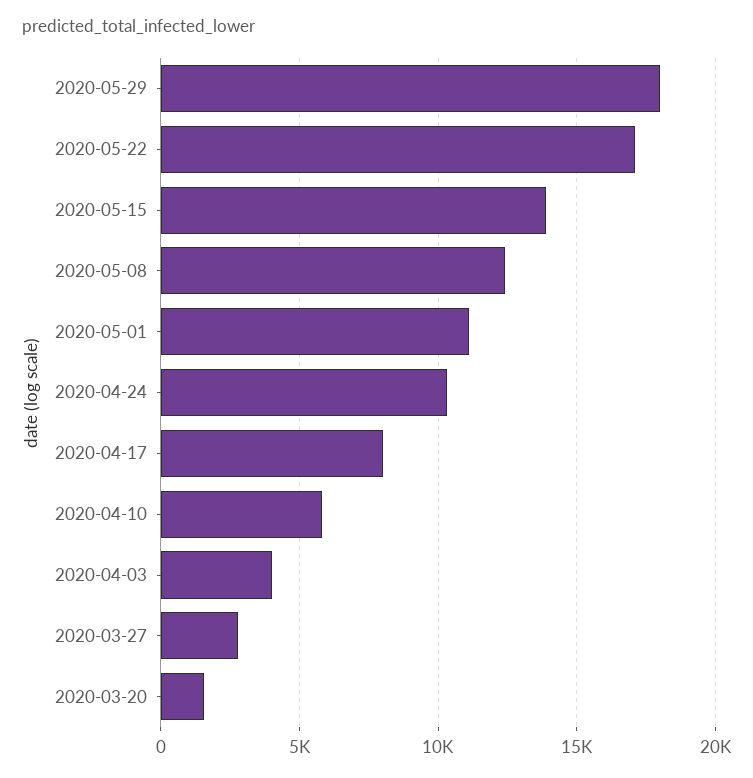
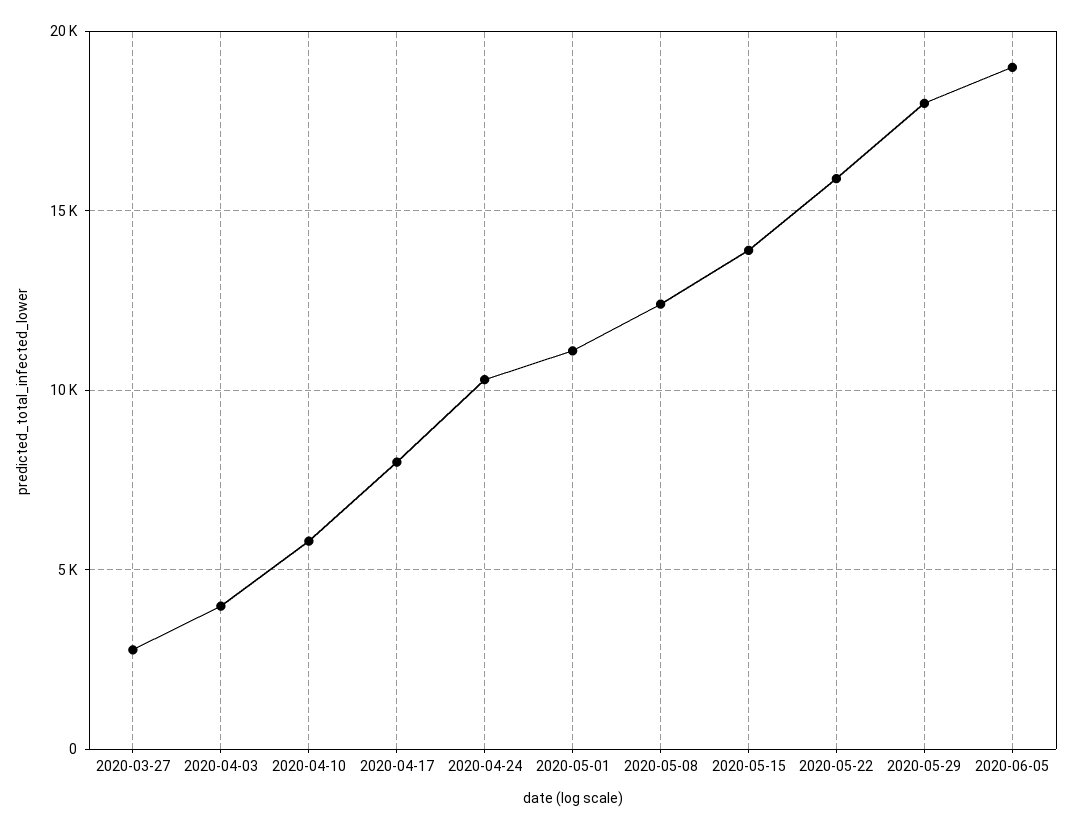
2020-05-22: 17000 -> 16000
2020-03-20: 1500 -> none
2020-06-05: none -> 19000

